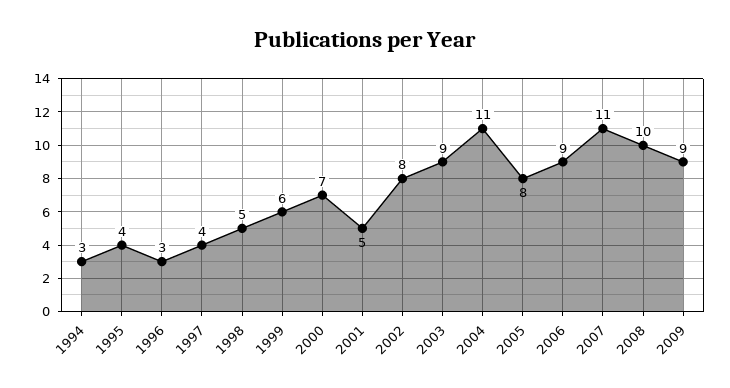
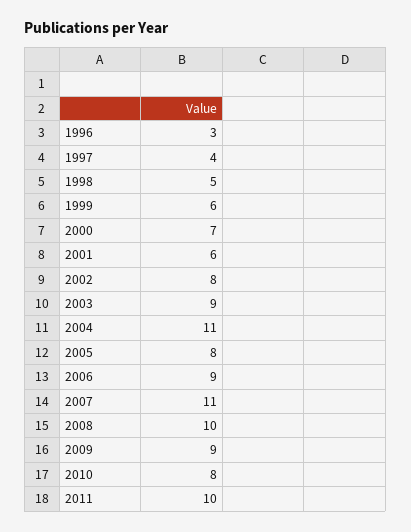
1994: 3 -> none
1995: 4 -> none
2001: 5 -> 6
2010: none -> 8
2011: none -> 10

